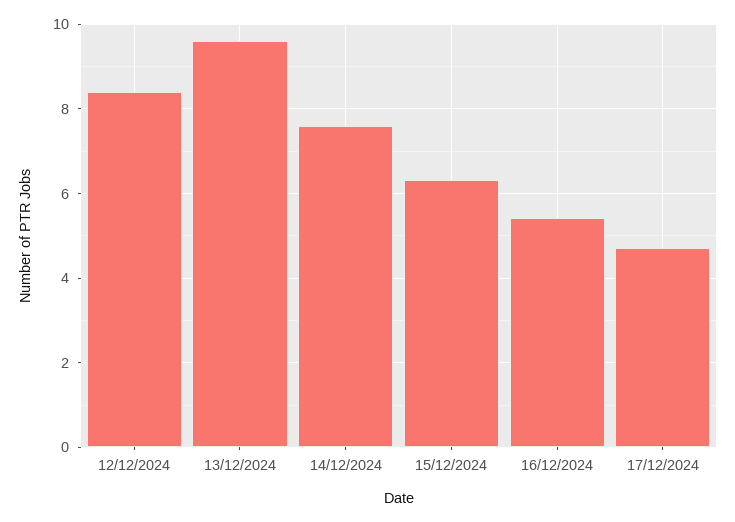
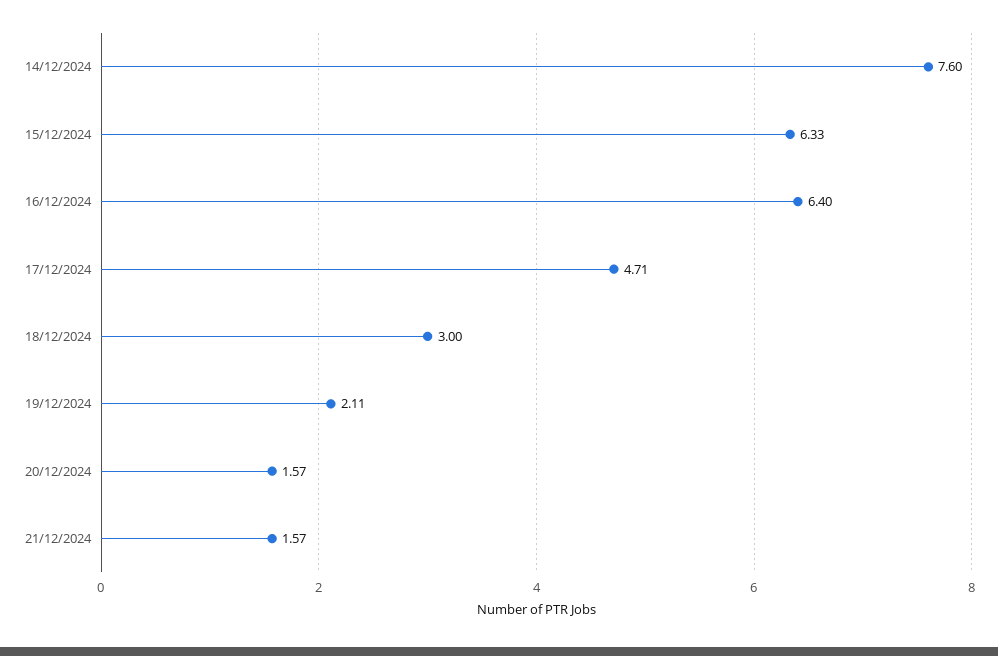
12/12/2024: 8.4 -> none
13/12/2024: 9.6 -> none
16/12/2024: 5.4 -> 6.4
18/12/2024: none -> 3
19/12/2024: none -> 2.11
20/12/2024: none -> 1.57
21/12/2024: none -> 1.57

